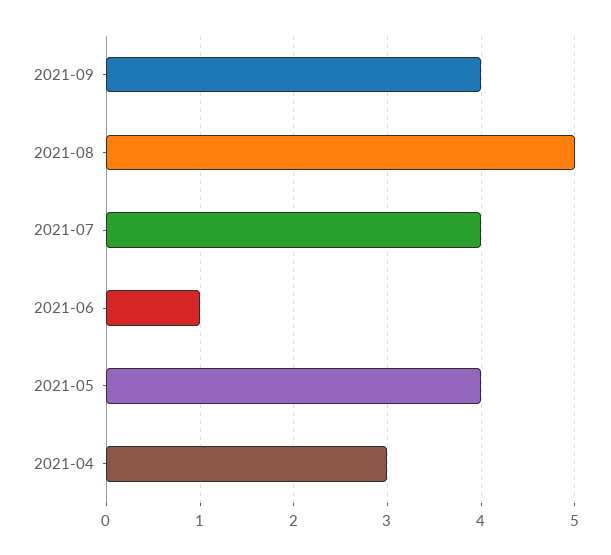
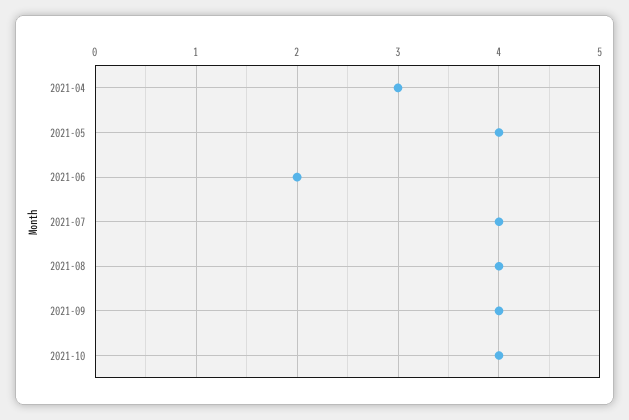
2021-08: 5 -> 4
2021-06: 1 -> 2
2021-10: none -> 4

